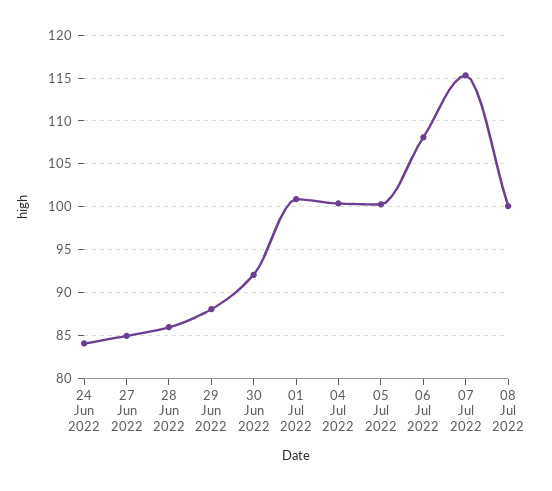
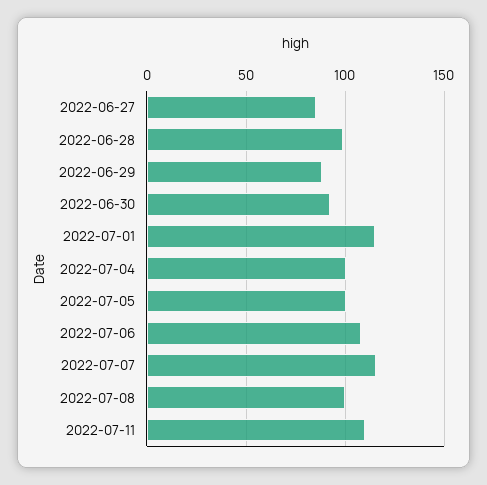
24 Jun 2022: 84 -> none
28 Jun 2022: 86 -> 100
01 Jul 2022: 101 -> 115
2022-07-11: none -> 110

